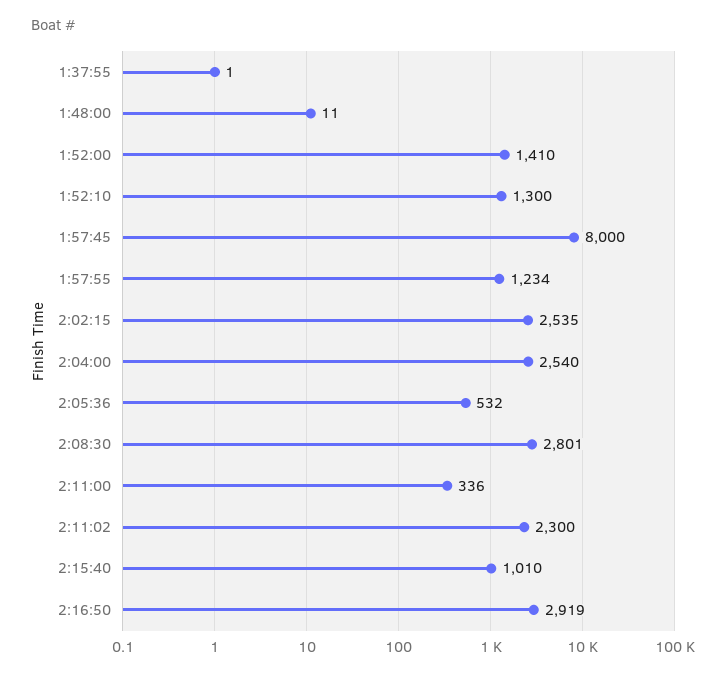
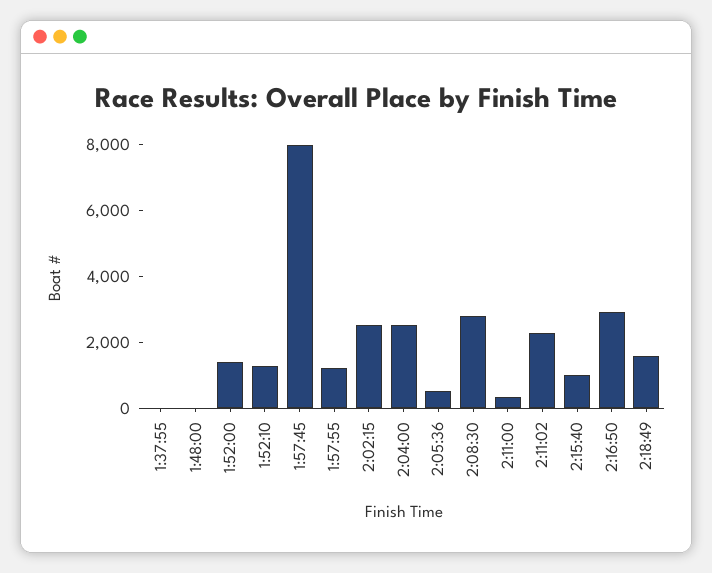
2:18:49: none -> 1500

